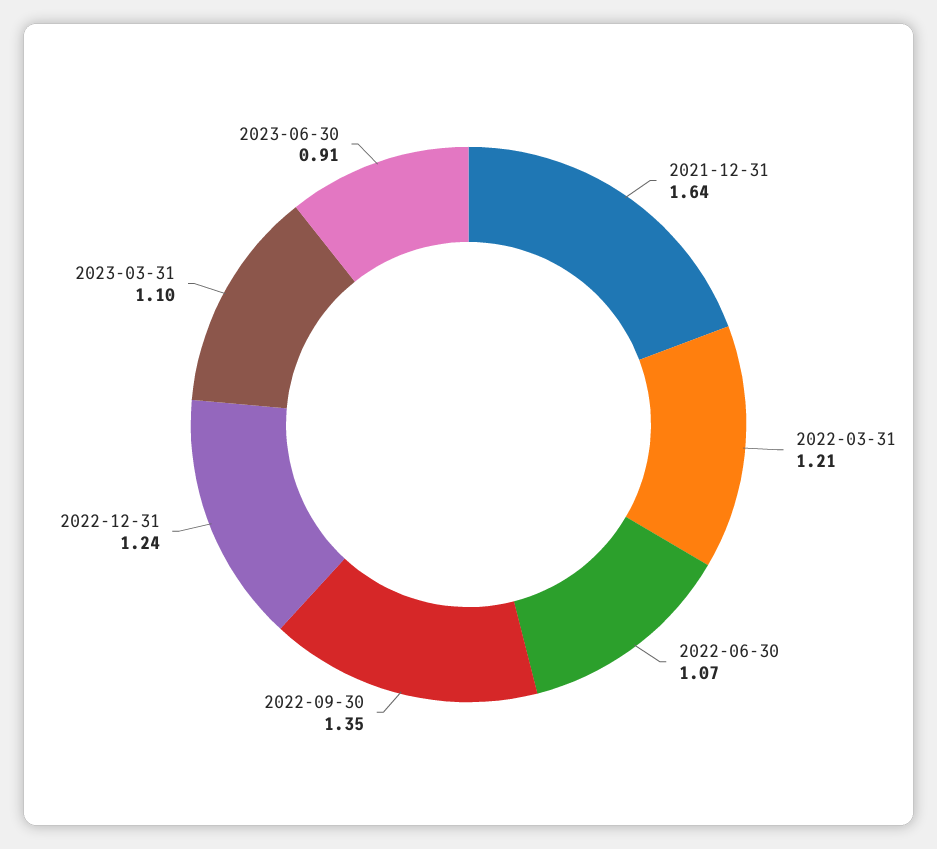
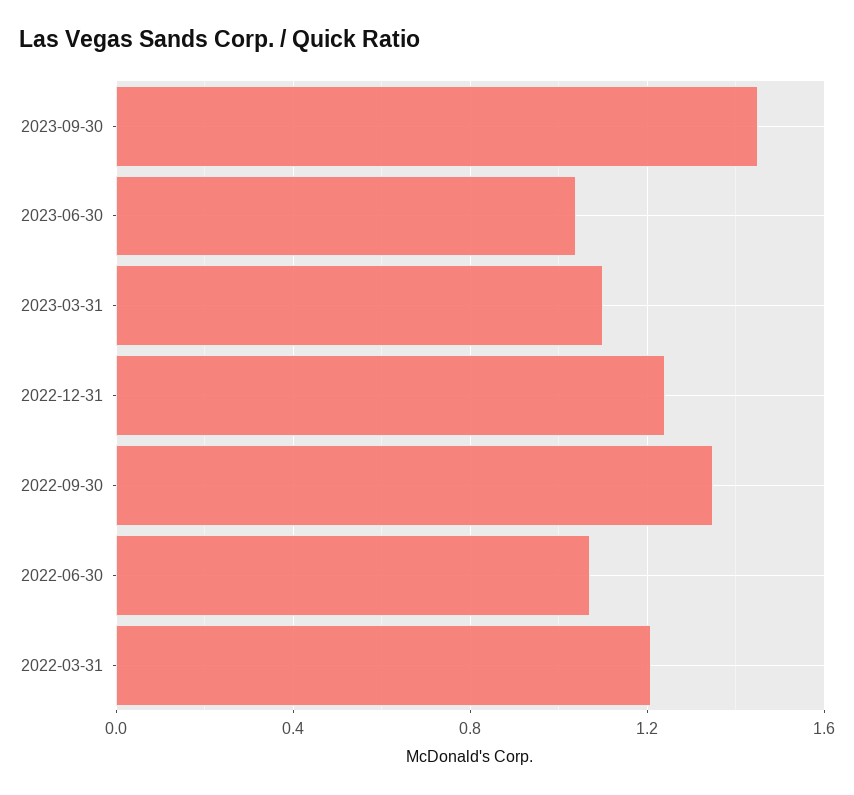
2021-12-31: 1.64 -> none
2023-06-30: 0.91 -> 1.05
2023-09-30: none -> 1.45

